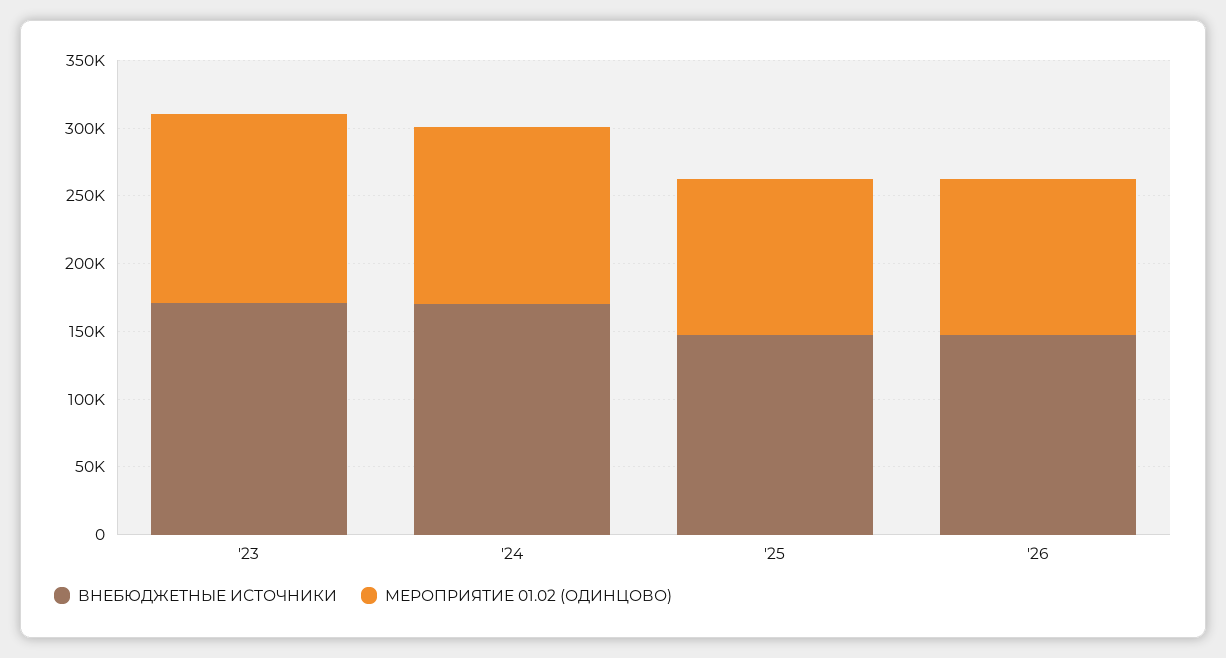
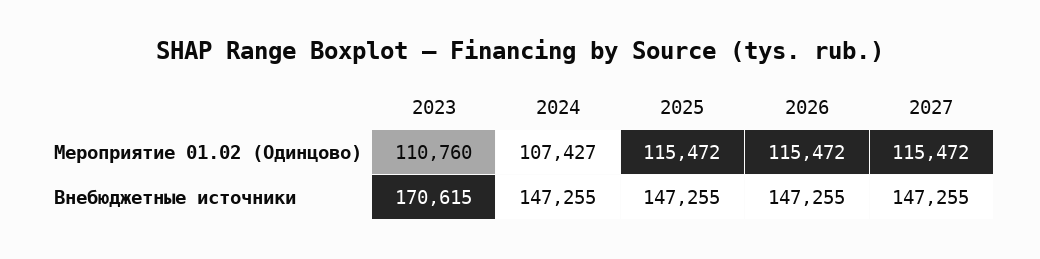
МЕРОПРИЯТИЕ 01.02 (ОДИНЦОВО), '23: 140000 -> 110760
ВНЕБЮДЖЕТНЫЕ ИСТОЧНИКИ, '24: 170000 -> 147255
МЕРОПРИЯТИЕ 01.02 (ОДИНЦОВО), '24: 130000 -> 107427
МЕРОПРИЯТИЕ 01.02 (ОДИНЦОВО), 2027: none -> 115472
ВНЕБЮДЖЕТНЫЕ ИСТОЧНИКИ, 2027: none -> 147255

